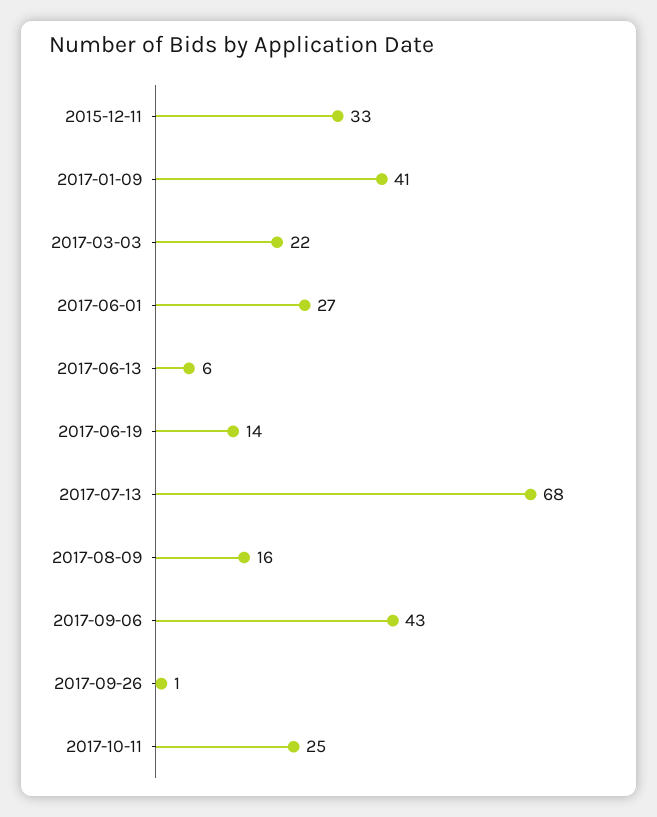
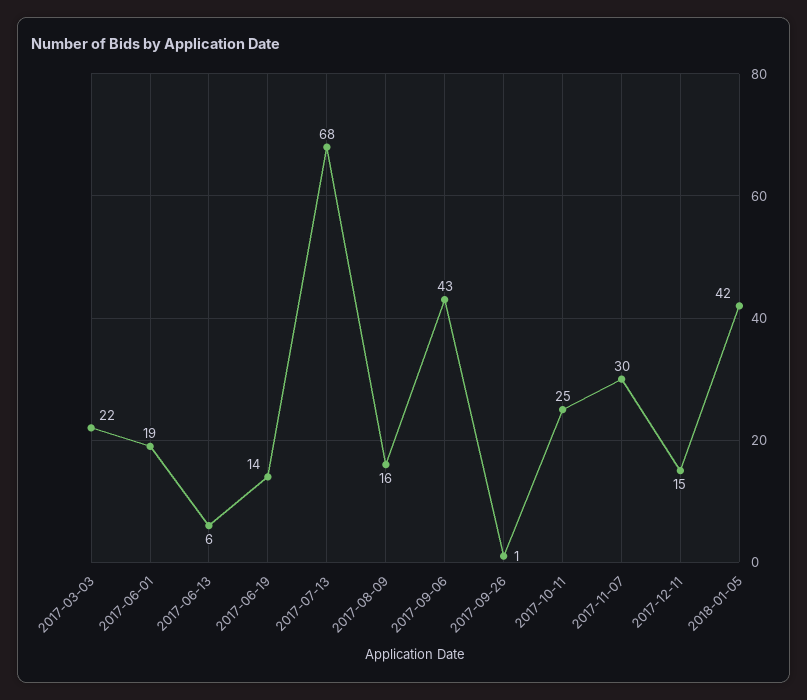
2015-12-11: 33 -> none
2017-01-09: 41 -> none
2017-06-01: 27 -> 19
2017-11-07: none -> 30
2017-12-11: none -> 15
2018-01-05: none -> 42

